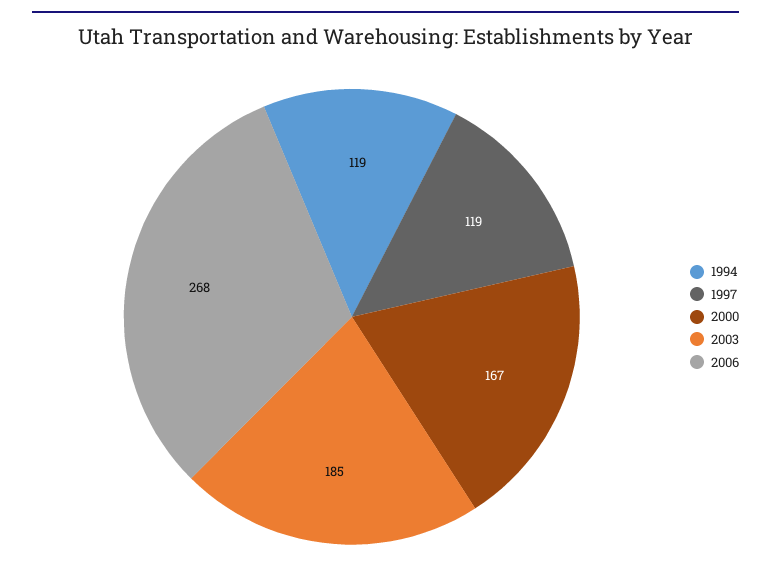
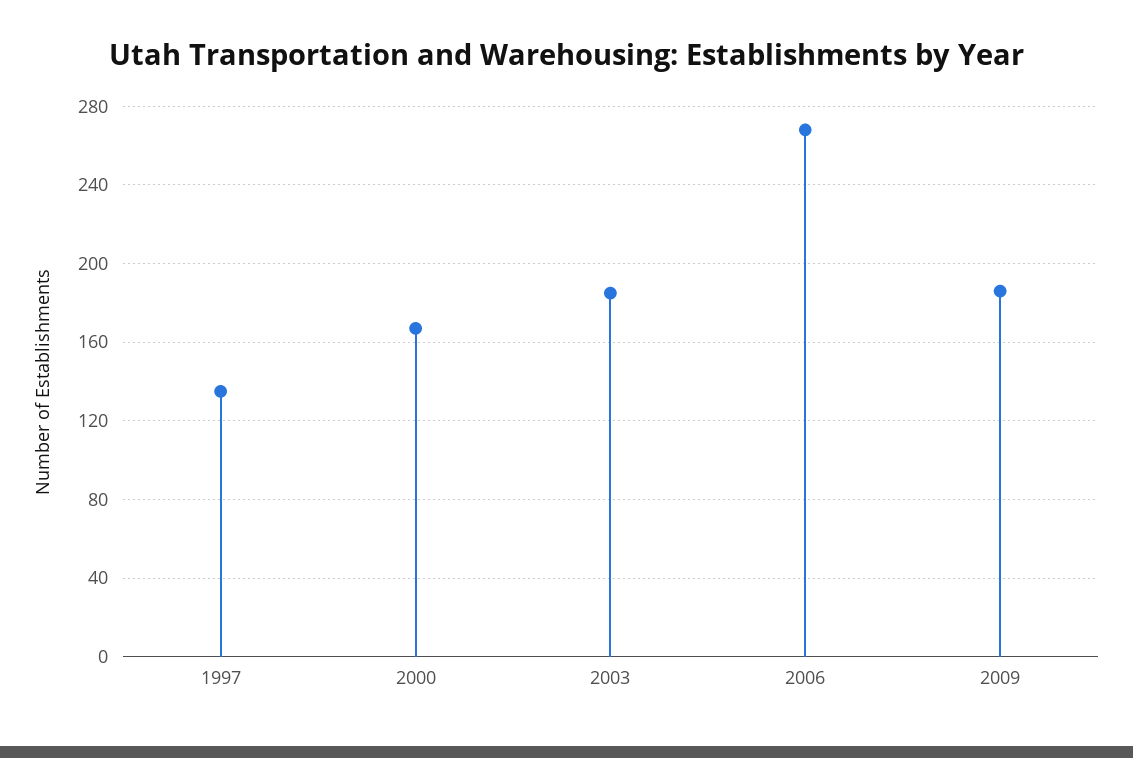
1994: 119 -> none
1997: 119 -> 135
2009: none -> 185

